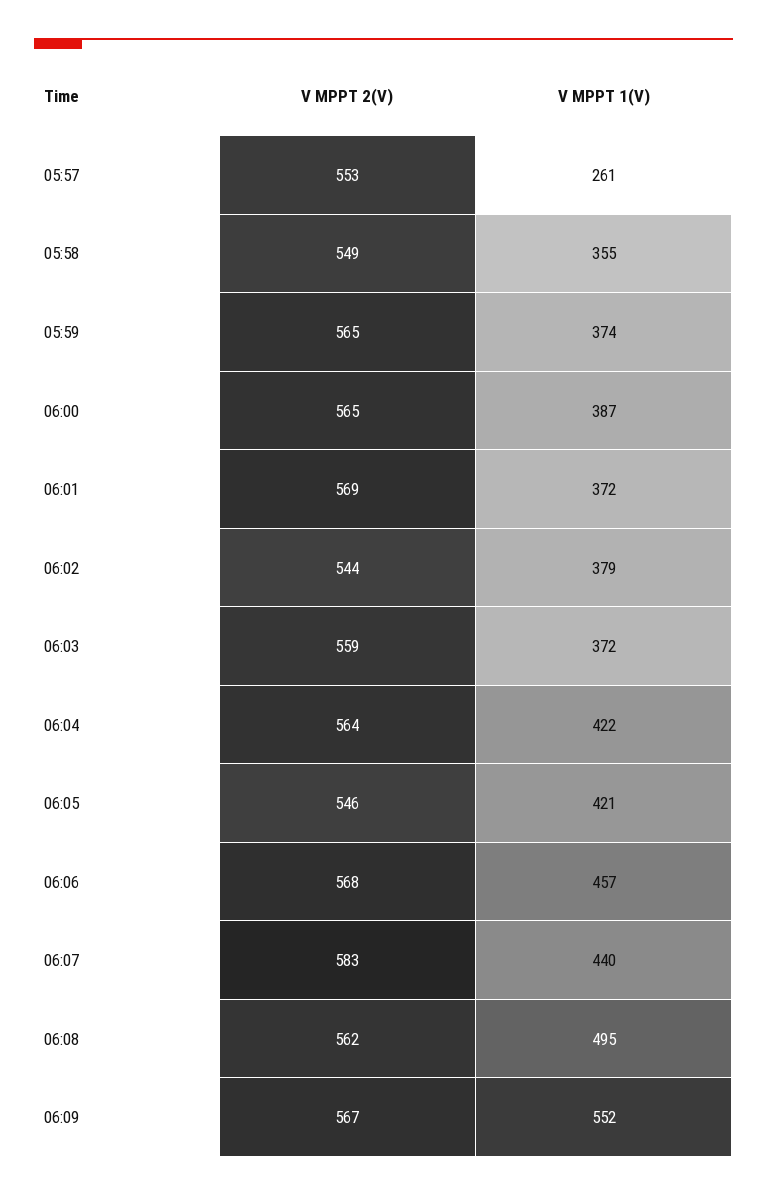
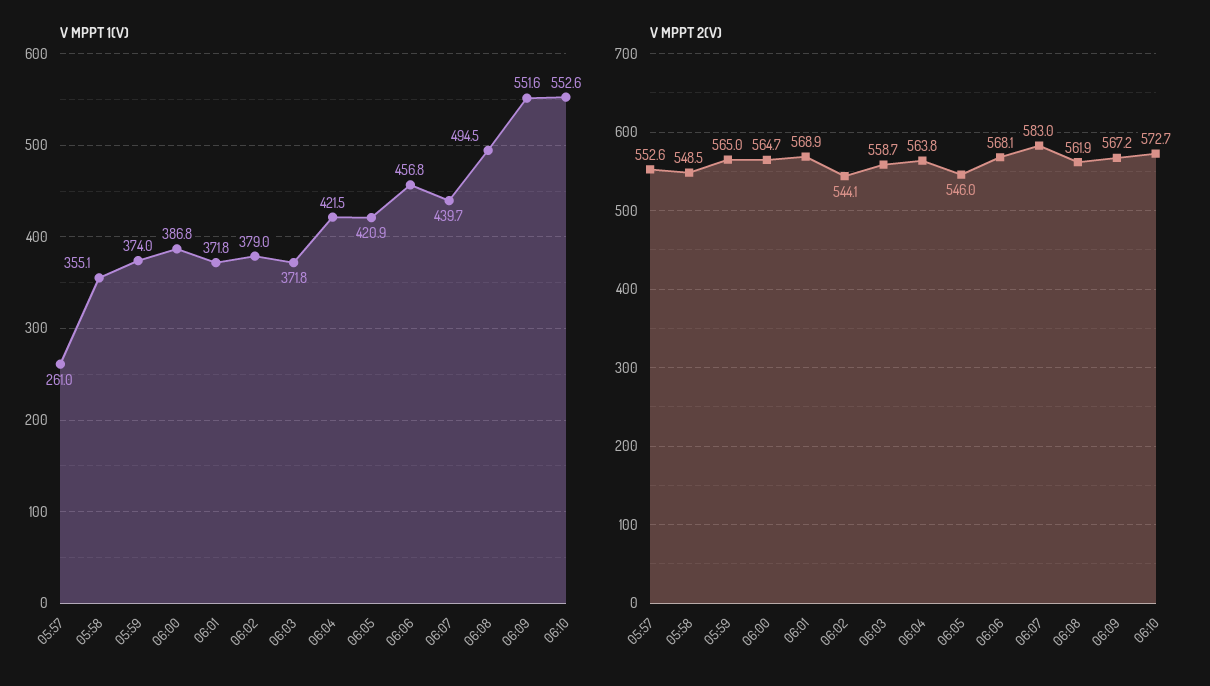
V MPPT 1(V), 06:10: none -> 552.6
V MPPT 2(V), 06:10: none -> 572.7

